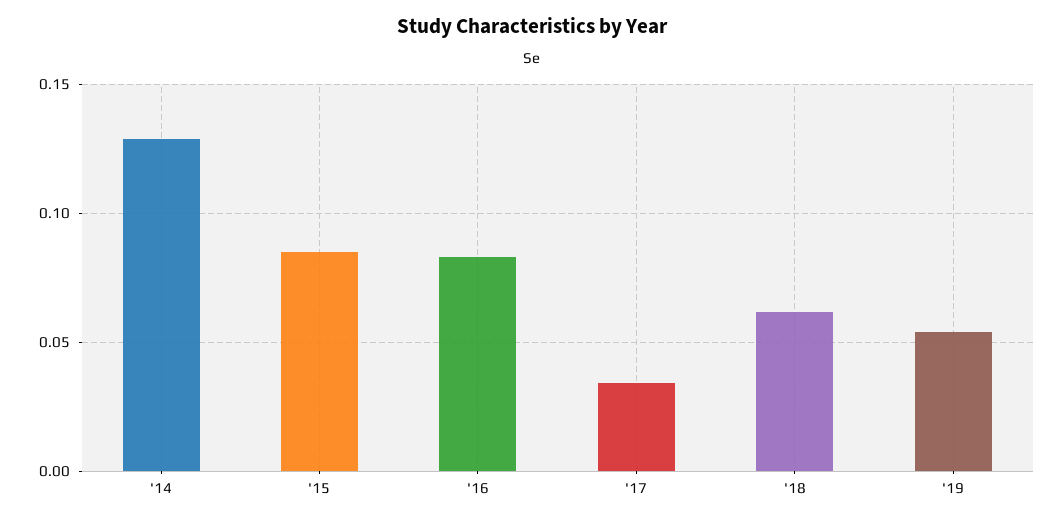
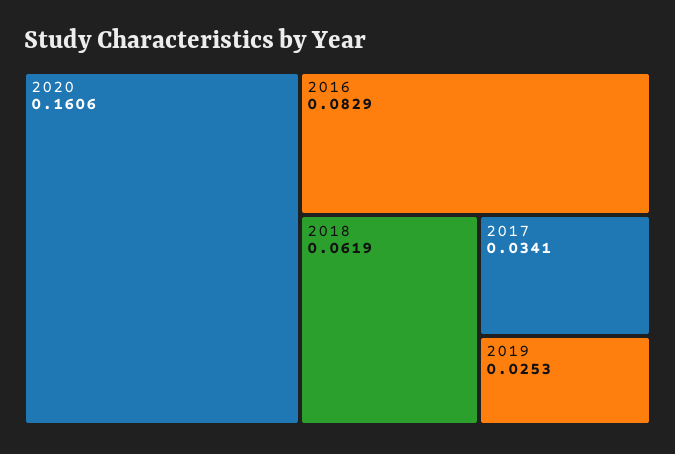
'14: 0.13 -> none
'15: 0.085 -> none
'19: 0.055 -> 0.0253
2020: none -> 0.1606

